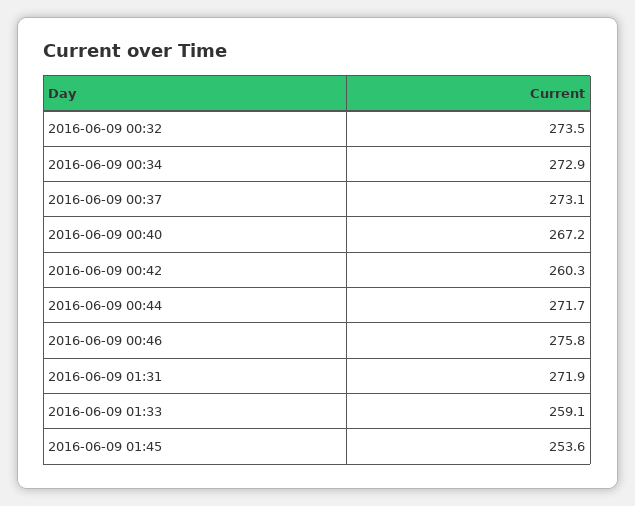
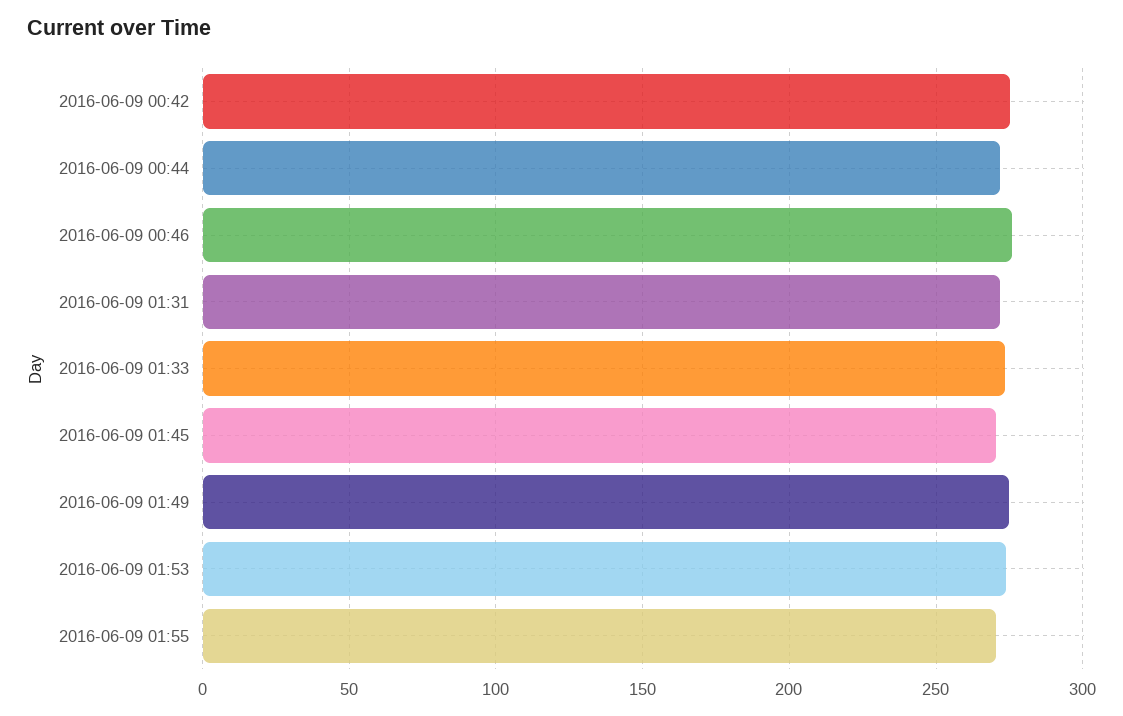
2016-06-09 00:32: 273.5 -> none
2016-06-09 00:34: 272.9 -> none
2016-06-09 00:37: 273.1 -> none
2016-06-09 00:40: 267.2 -> none
2016-06-09 00:42: 260.3 -> 275
2016-06-09 01:33: 259.1 -> 275
2016-06-09 01:45: 253.6 -> 270
2016-06-09 01:49: none -> 275
2016-06-09 01:53: none -> 275
2016-06-09 01:55: none -> 270

